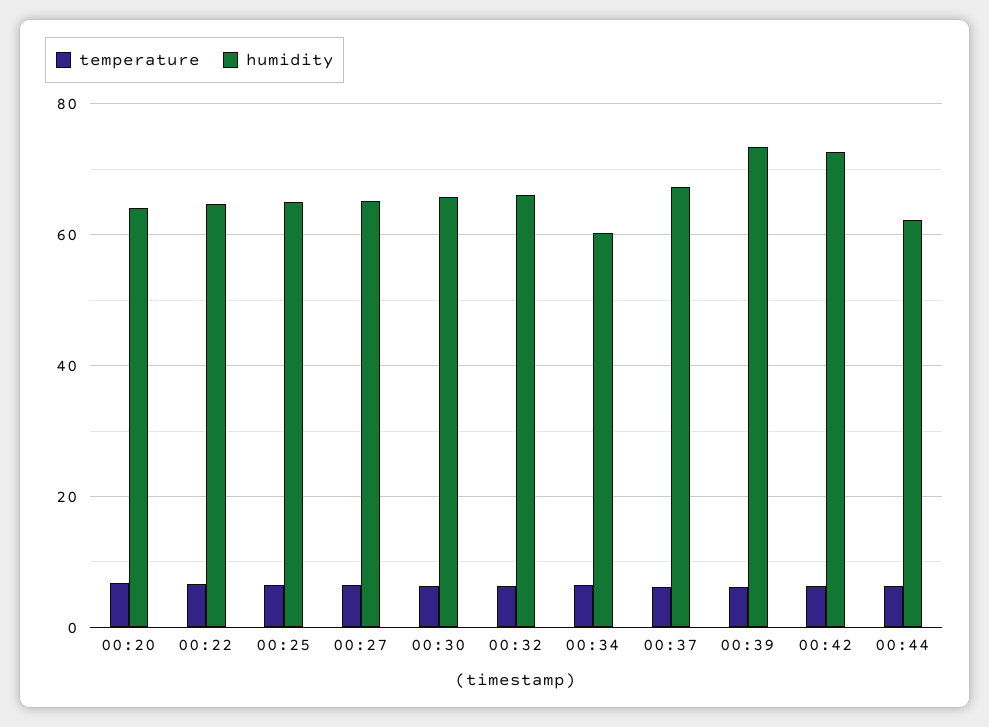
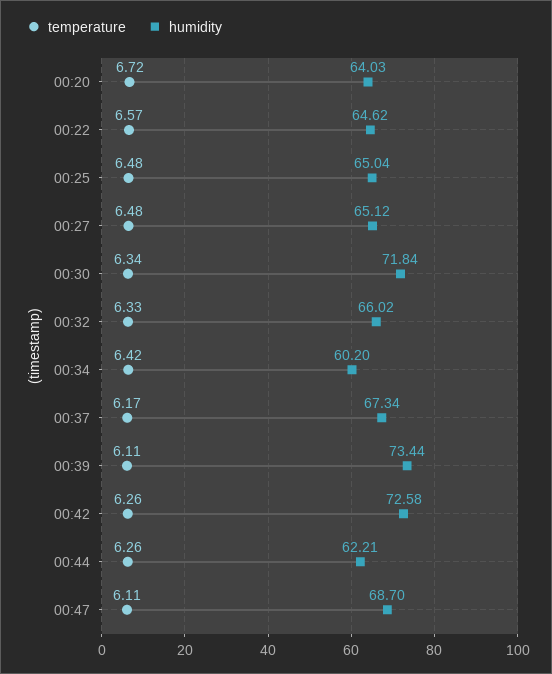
humidity, 00:30: 66 -> 71.84
temperature, 00:47: none -> 6.11
humidity, 00:47: none -> 68.7

